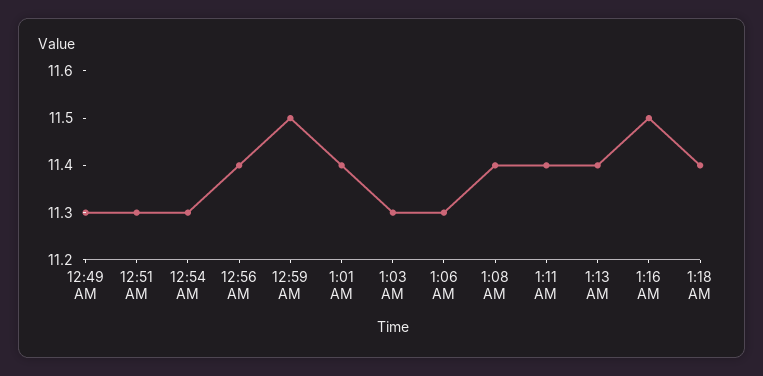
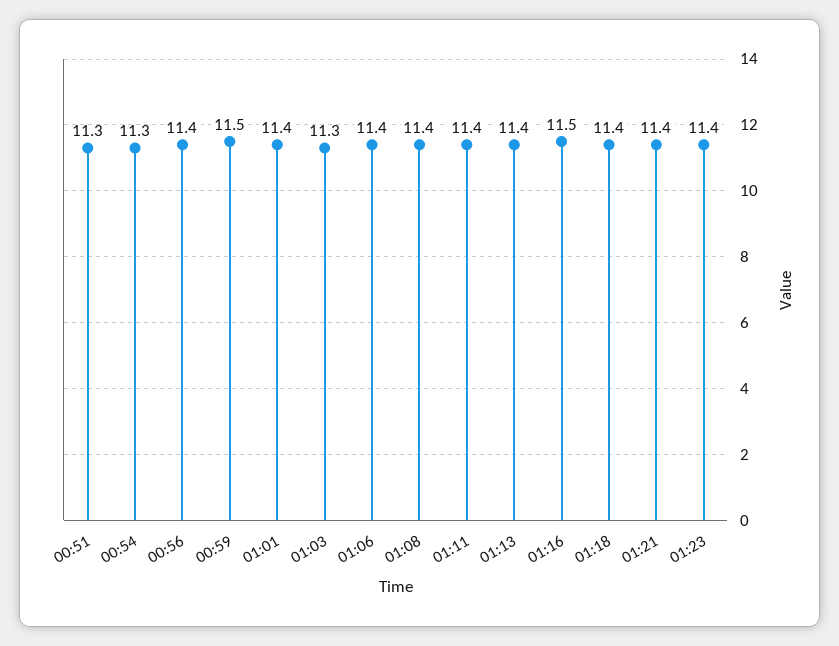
12:49 AM: 11.3 -> none
1:06 AM: 11.3 -> 11.4
01:21: none -> 11.4
01:23: none -> 11.4

